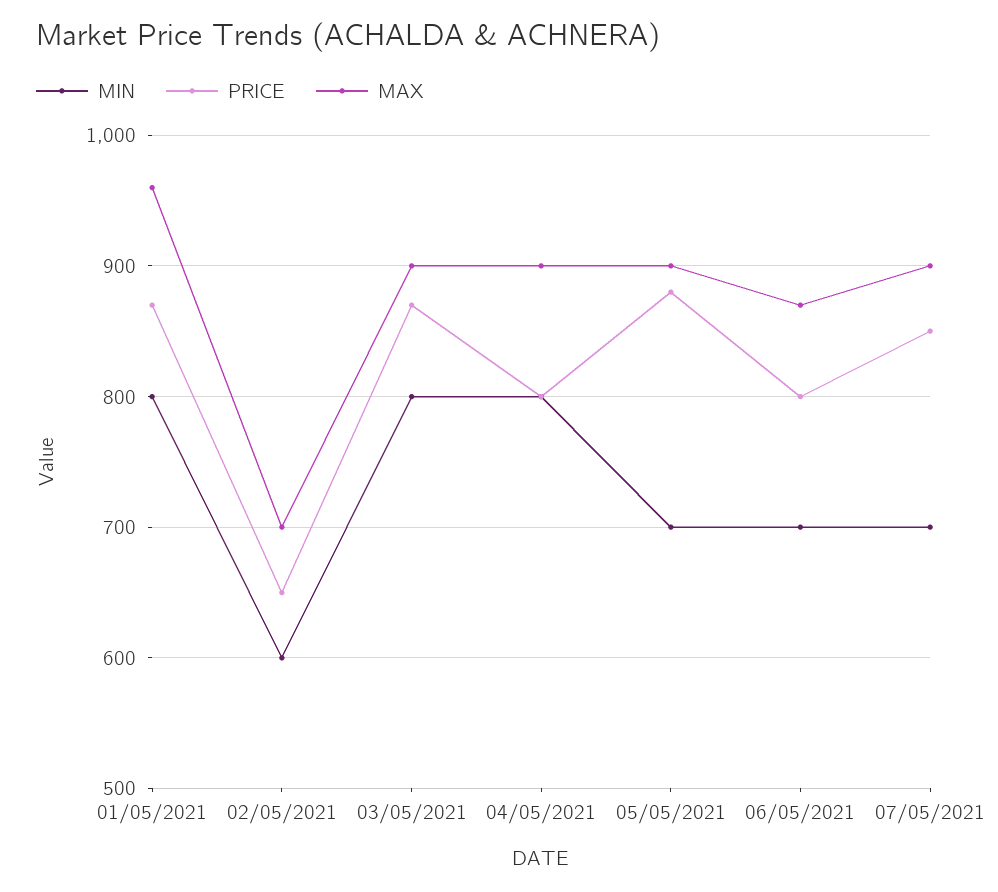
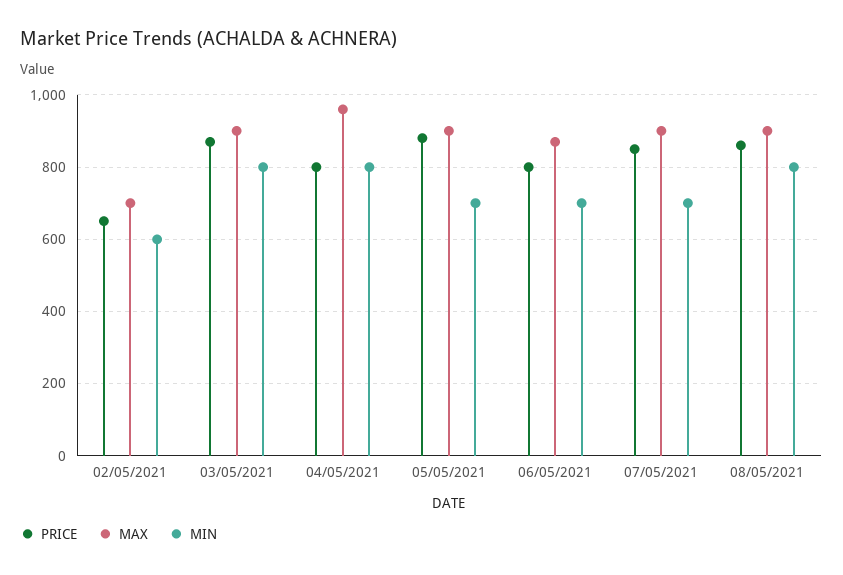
MIN, 01/05/2021: 800 -> none
PRICE, 01/05/2021: 870 -> none
MAX, 01/05/2021: 960 -> none
MAX, 04/05/2021: 900 -> 960
PRICE, 08/05/2021: none -> 860
MAX, 08/05/2021: none -> 900
MIN, 08/05/2021: none -> 800

